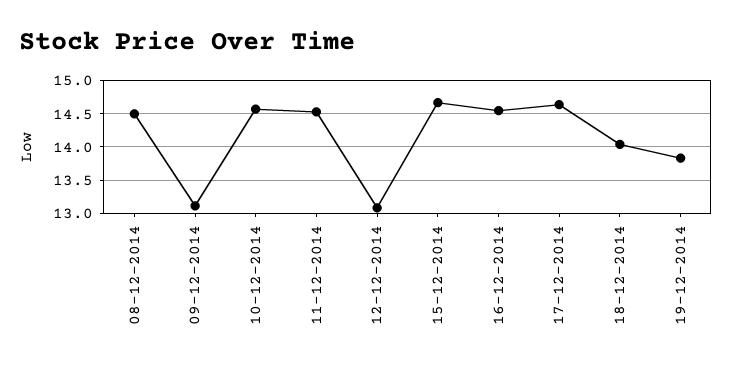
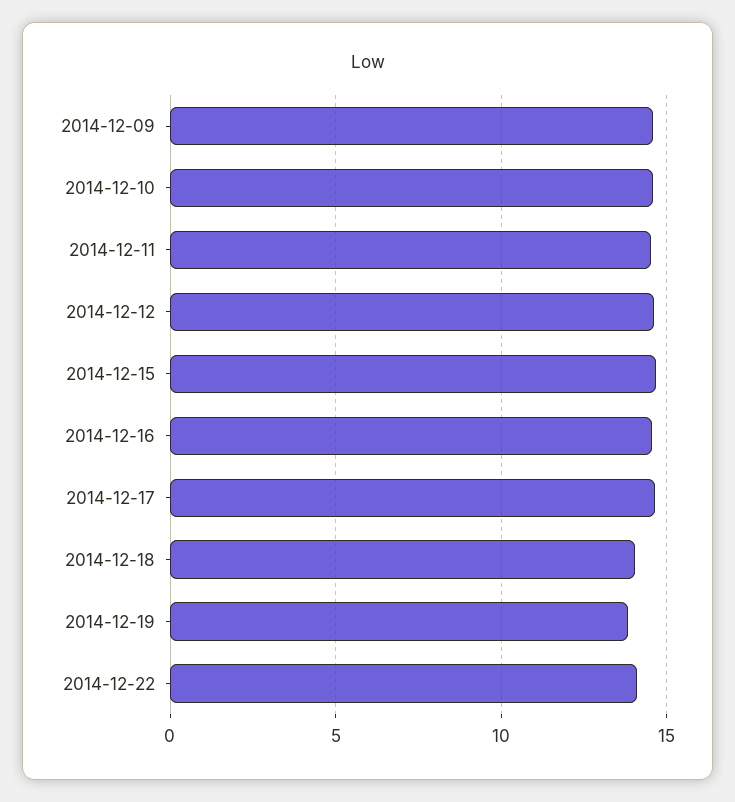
08-12-2014: 14.5 -> none
09-12-2014: 13.1 -> 14.5
12-12-2014: 13.1 -> 14.5
2014-12-22: none -> 14

